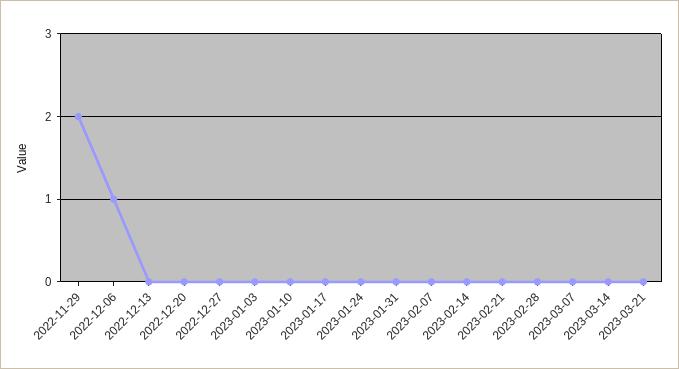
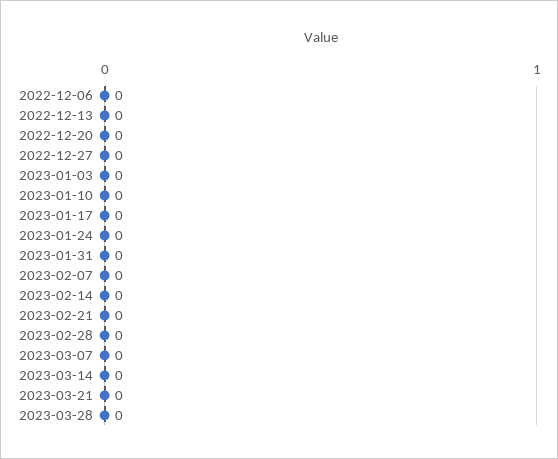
2022-11-29: 2 -> none
2022-12-06: 1 -> 0
2023-03-28: none -> 0

